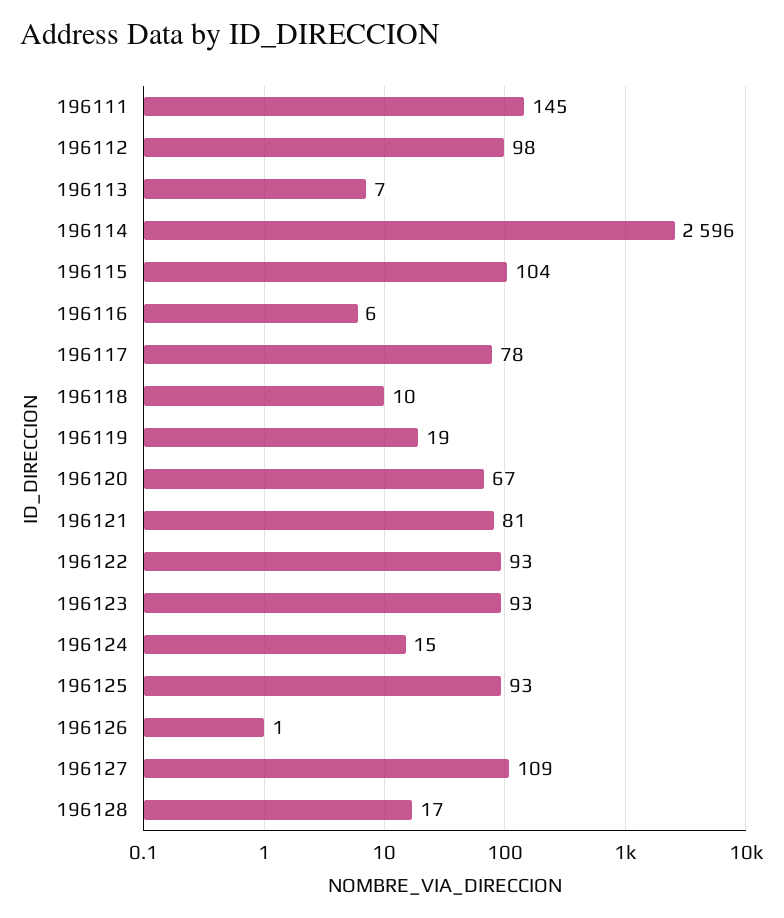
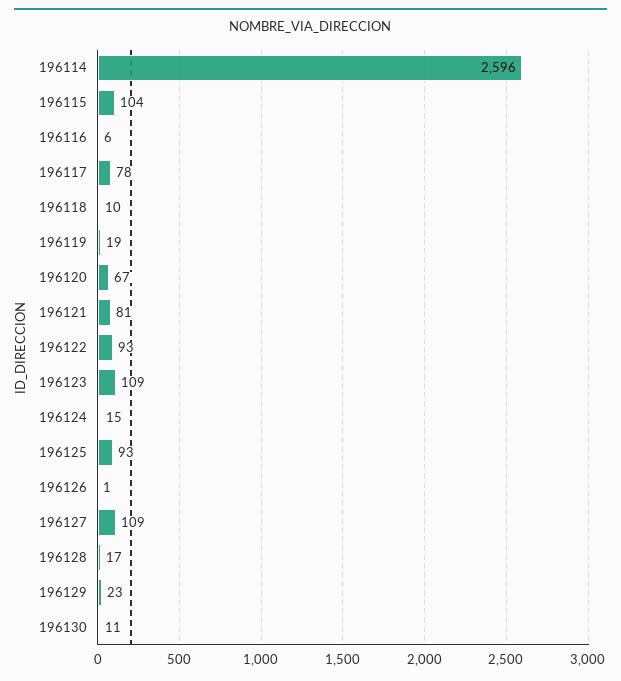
196111: 145 -> none
196112: 98 -> none
196113: 7 -> none
196123: 93 -> 109
196129: none -> 23
196130: none -> 11

